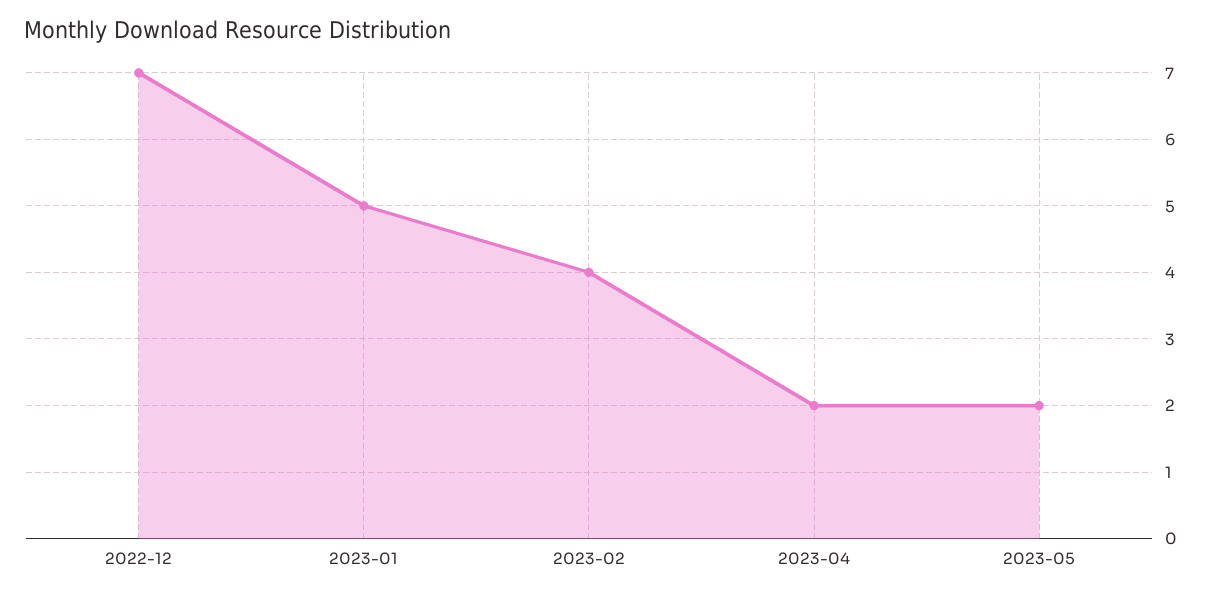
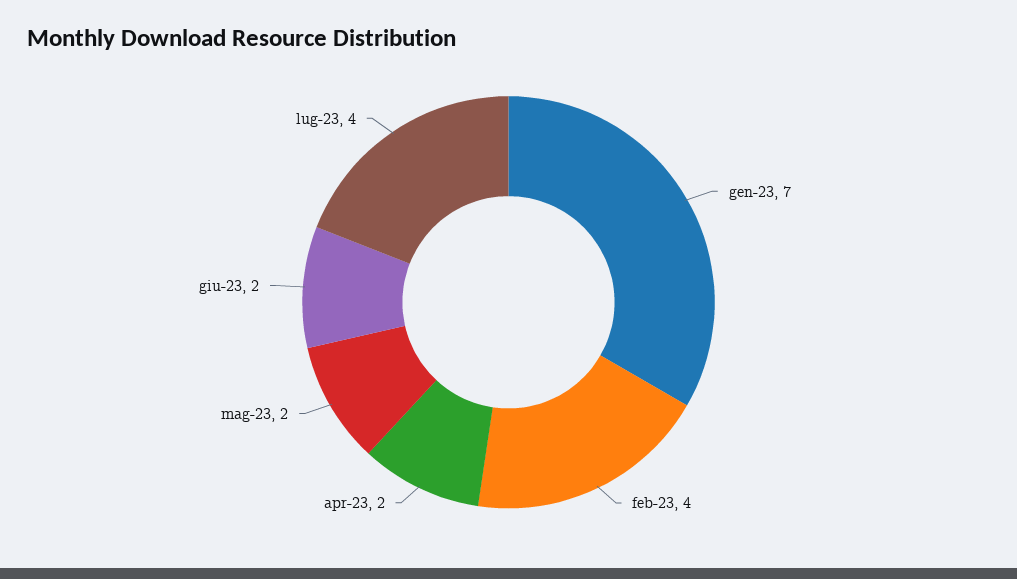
2022-12: 7 -> none
2023-01: 5 -> 7
giu-23: none -> 2
lug-23: none -> 4

